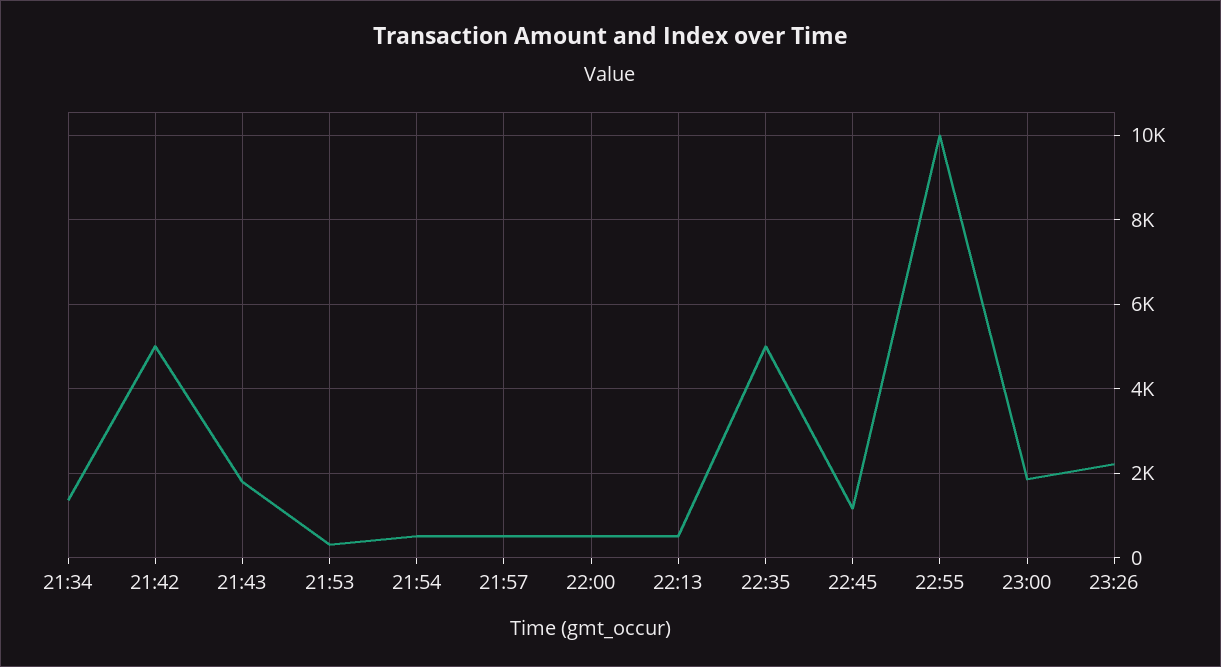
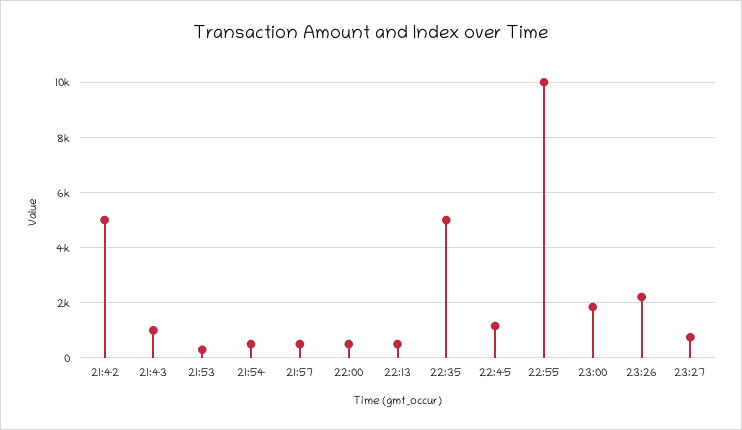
21:34: 1400 -> none
21:43: 1800 -> 1000
23:27: none -> 750

